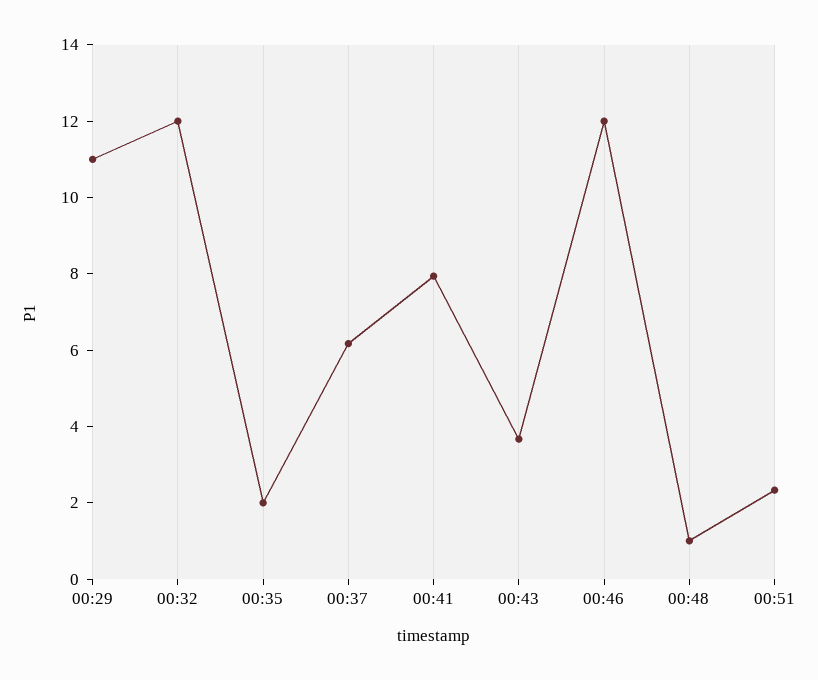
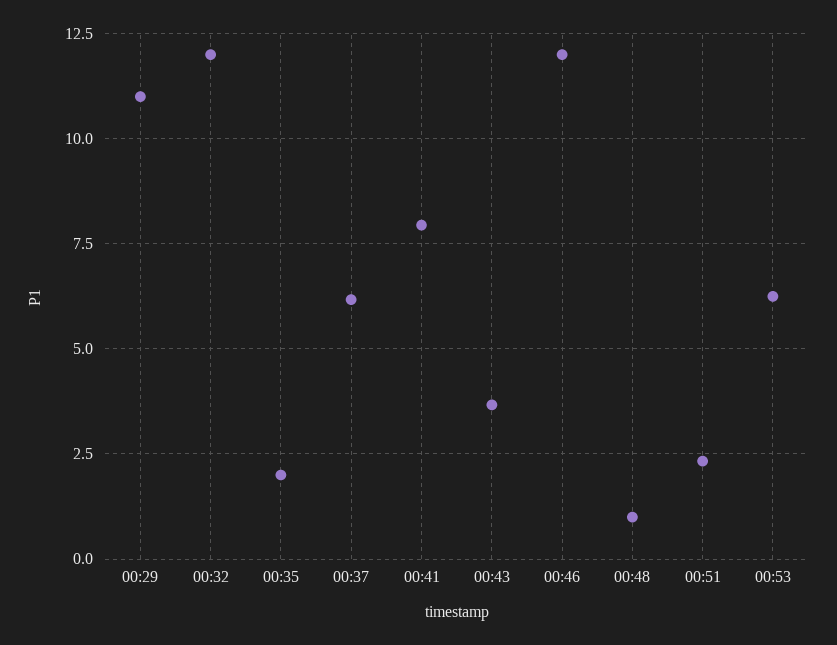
00:53: none -> 6.25

